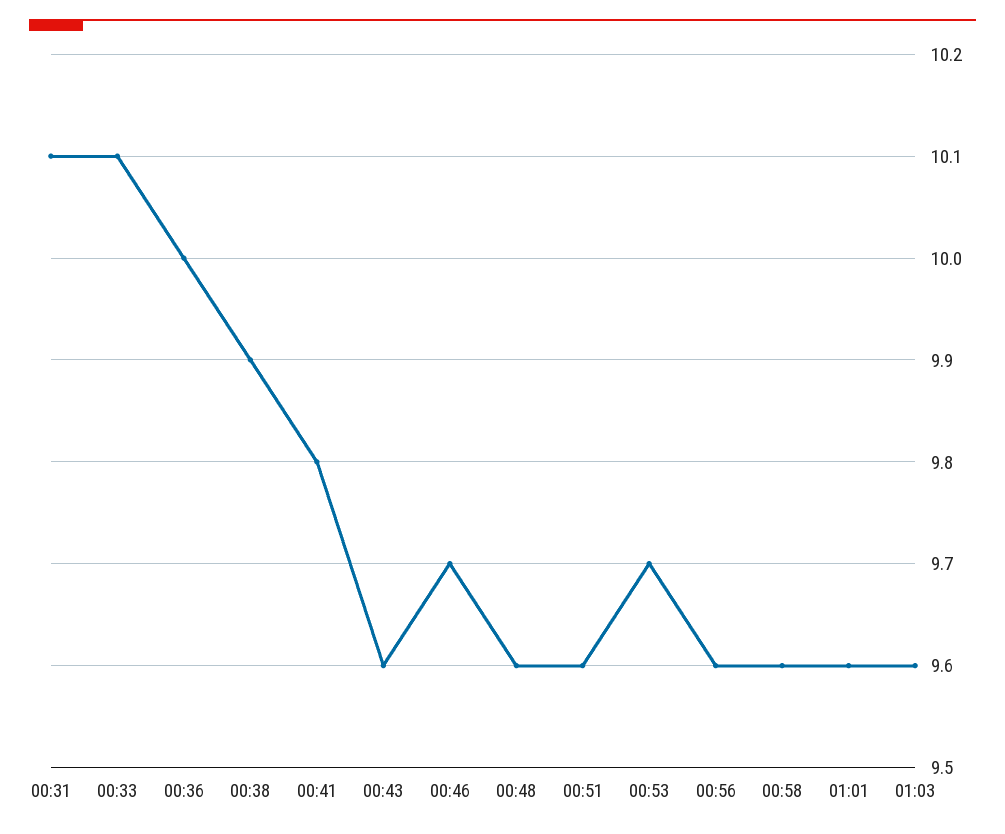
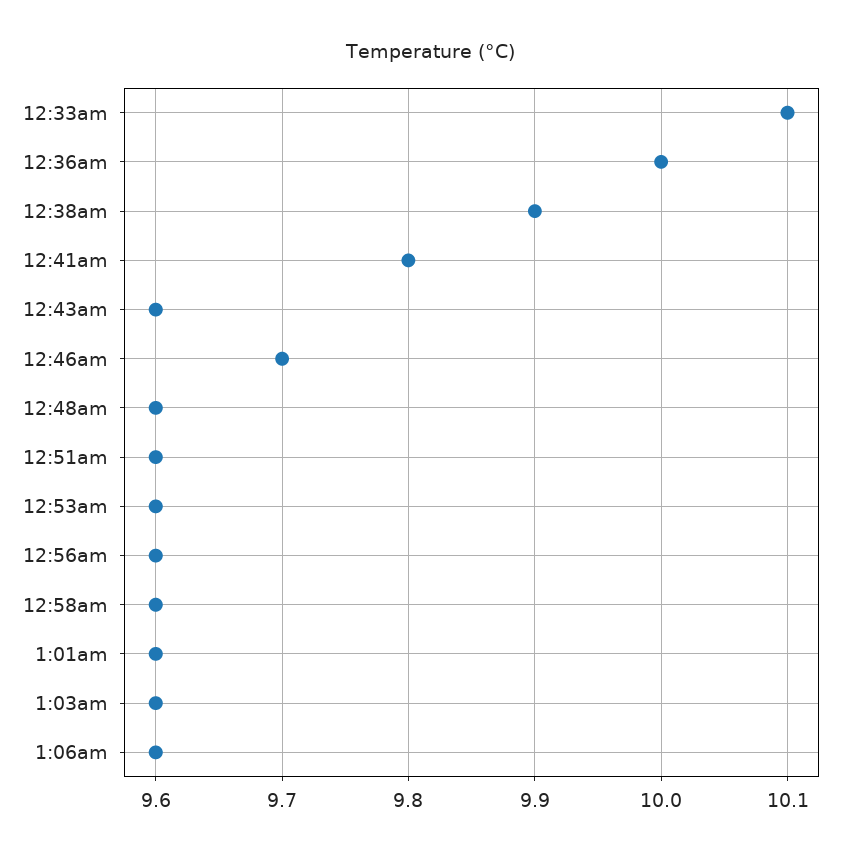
00:31: 10.1 -> none
00:53: 9.7 -> 9.6
1:06am: none -> 9.6

